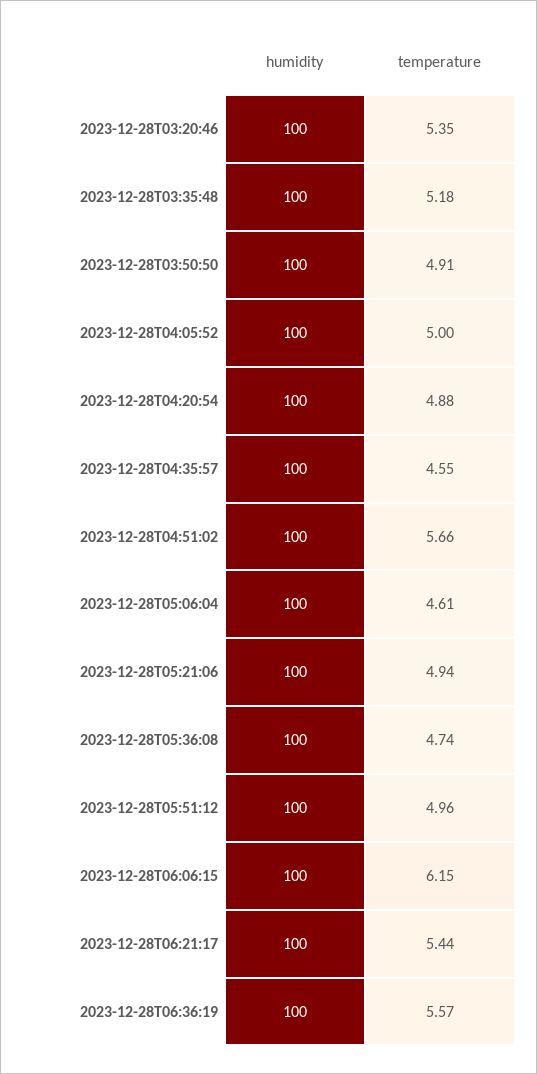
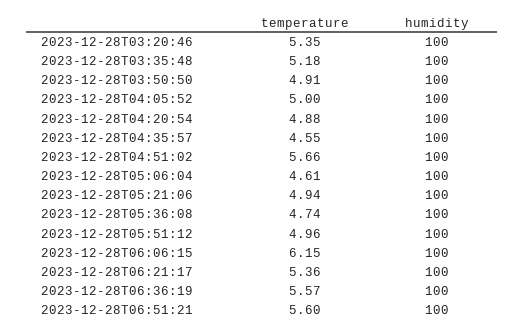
temperature, 2023-12-28T06:21:17: 5.44 -> 5.36
temperature, 2023-12-28T06:51:21: none -> 5.6
humidity, 2023-12-28T06:51:21: none -> 100

